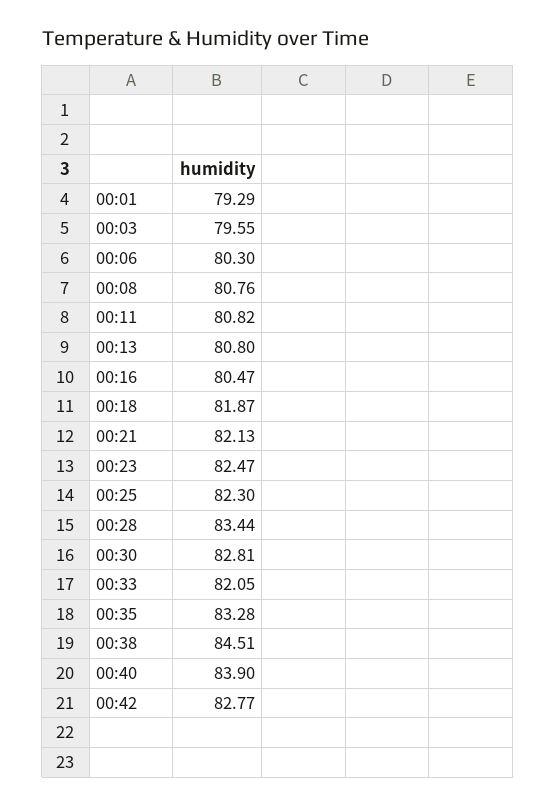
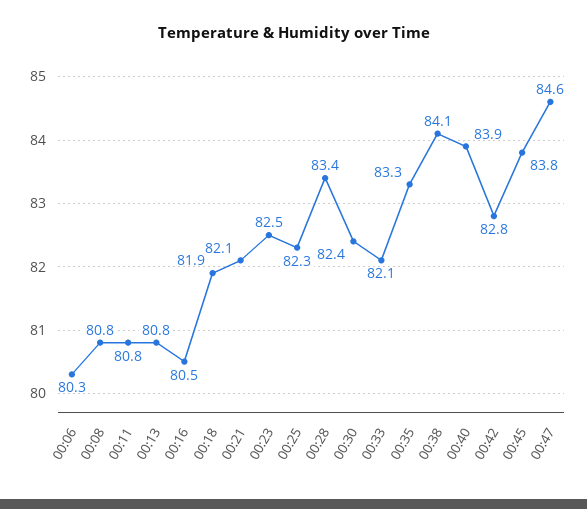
00:01: 79.29 -> none
00:03: 79.55 -> none
00:30: 82.81 -> 82.4
00:38: 84.51 -> 84.1
00:45: none -> 83.8
00:47: none -> 84.6

